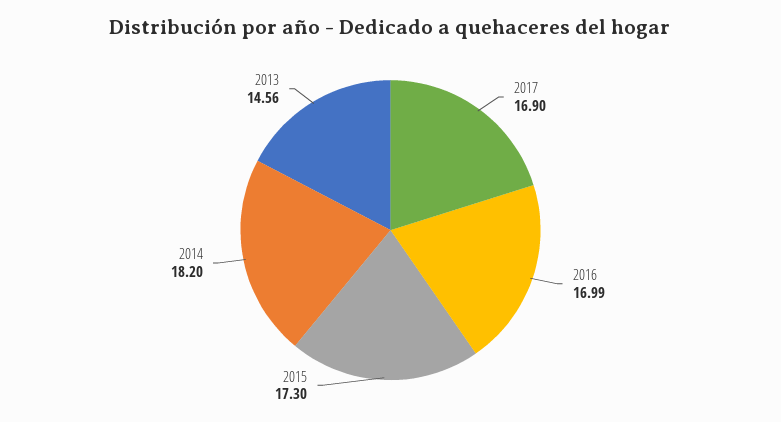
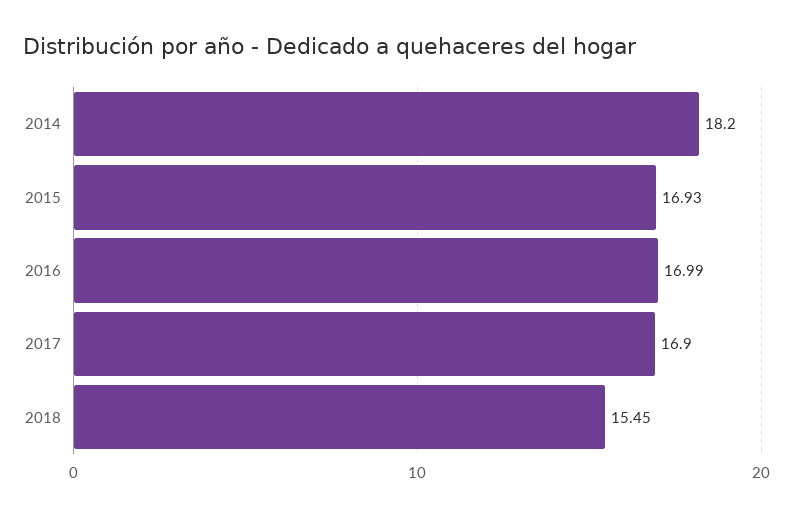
2015: 17.3 -> 16.93
2013: 14.56 -> none
2018: none -> 15.45

